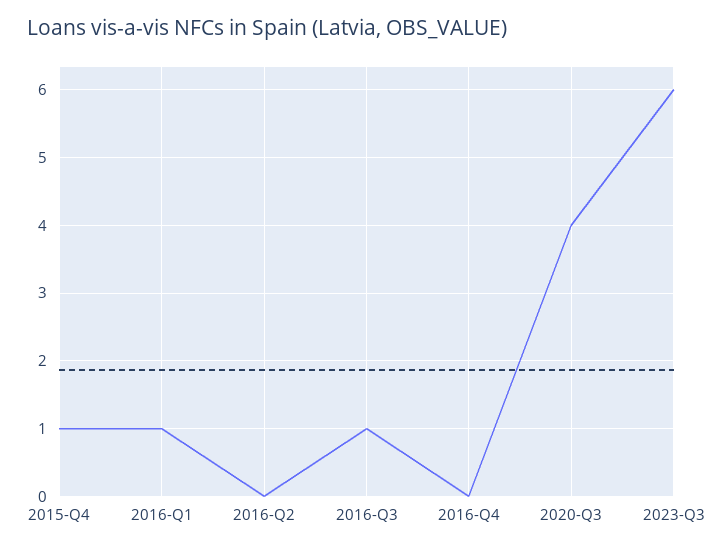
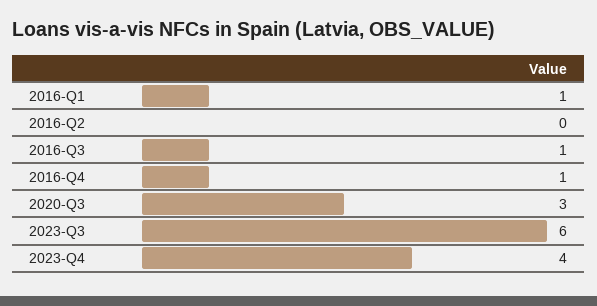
2015-Q4: 1 -> none
2016-Q4: 0 -> 1
2020-Q3: 4 -> 3
2023-Q4: none -> 4

